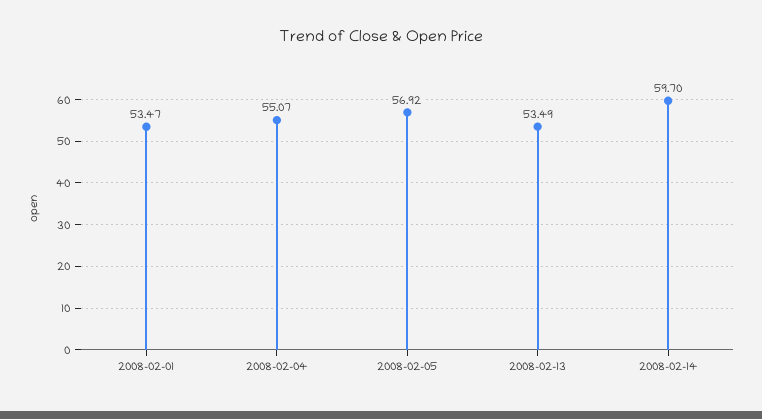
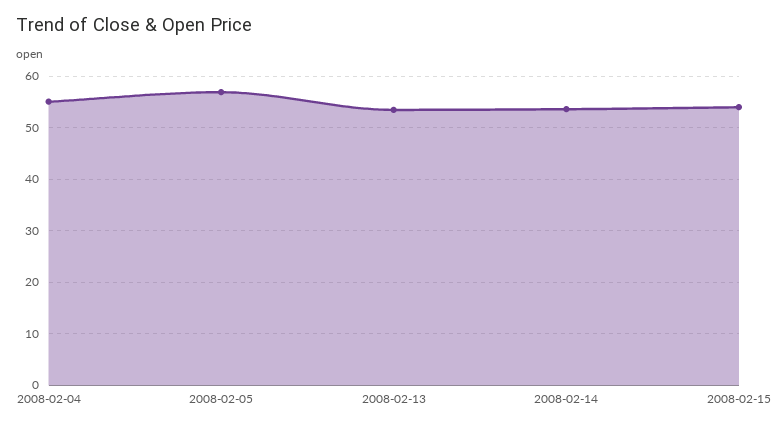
2008-02-01: 53.47 -> none
2008-02-14: 59.7 -> 54
2008-02-15: none -> 54

